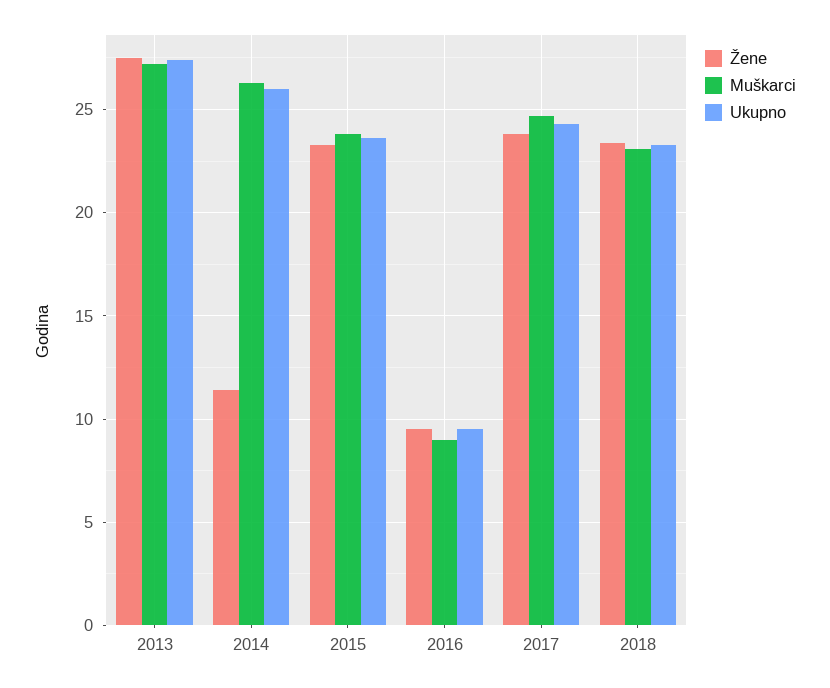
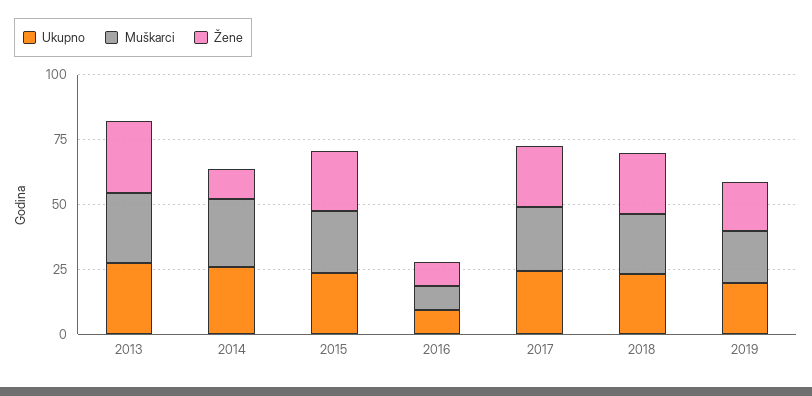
Ukupno, 2019: none -> 20
Muškarci, 2019: none -> 20
Žene, 2019: none -> 20

